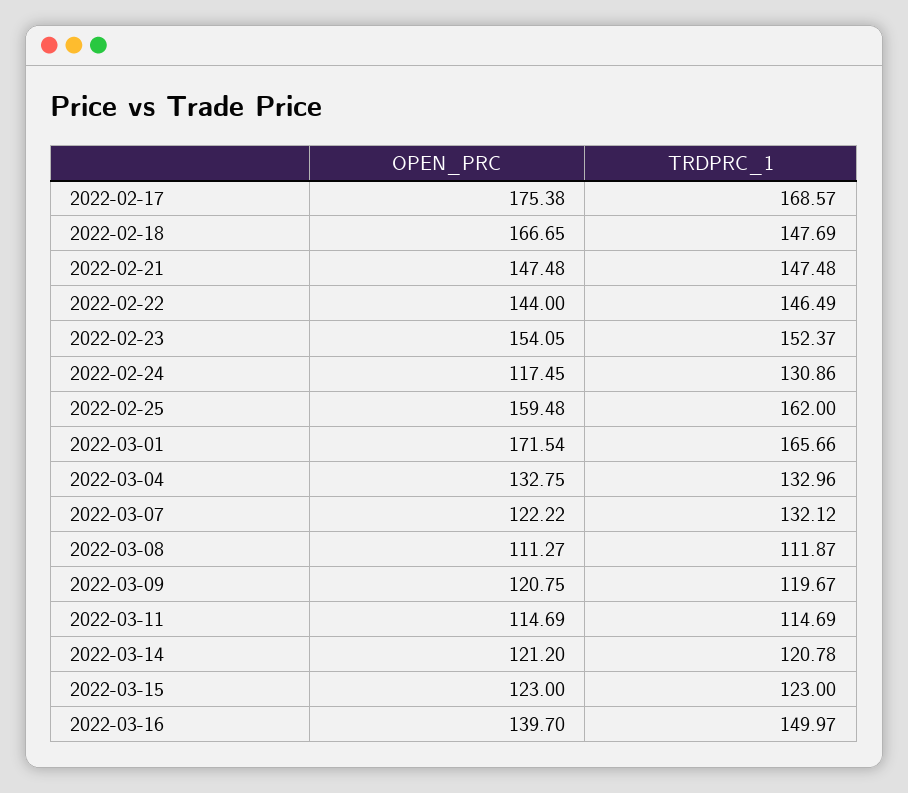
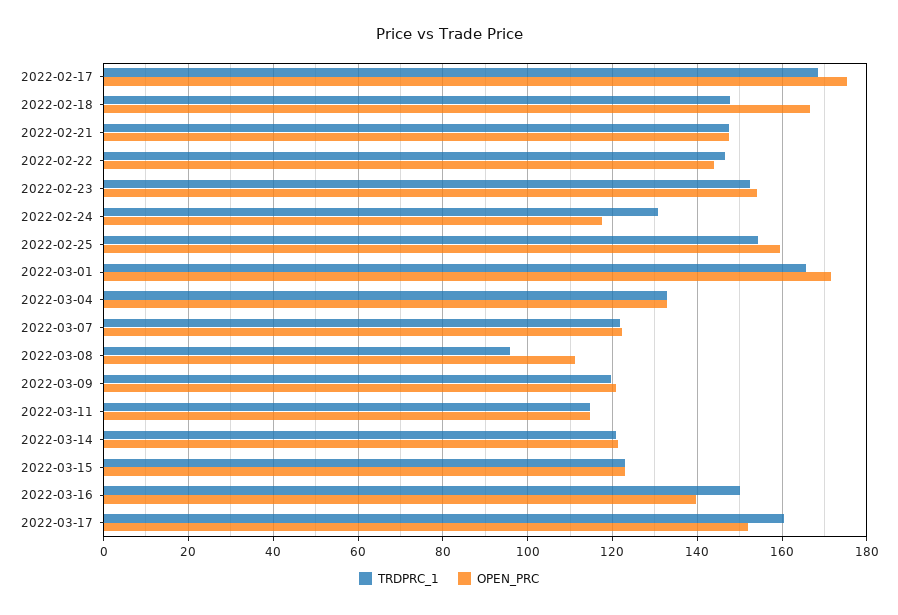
TRDPRC_1, 2022-02-25: 162 -> 154
TRDPRC_1, 2022-03-07: 132.12 -> 122
TRDPRC_1, 2022-03-08: 111.87 -> 96
TRDPRC_1, 2022-03-17: none -> 160
OPEN_PRC, 2022-03-17: none -> 152

